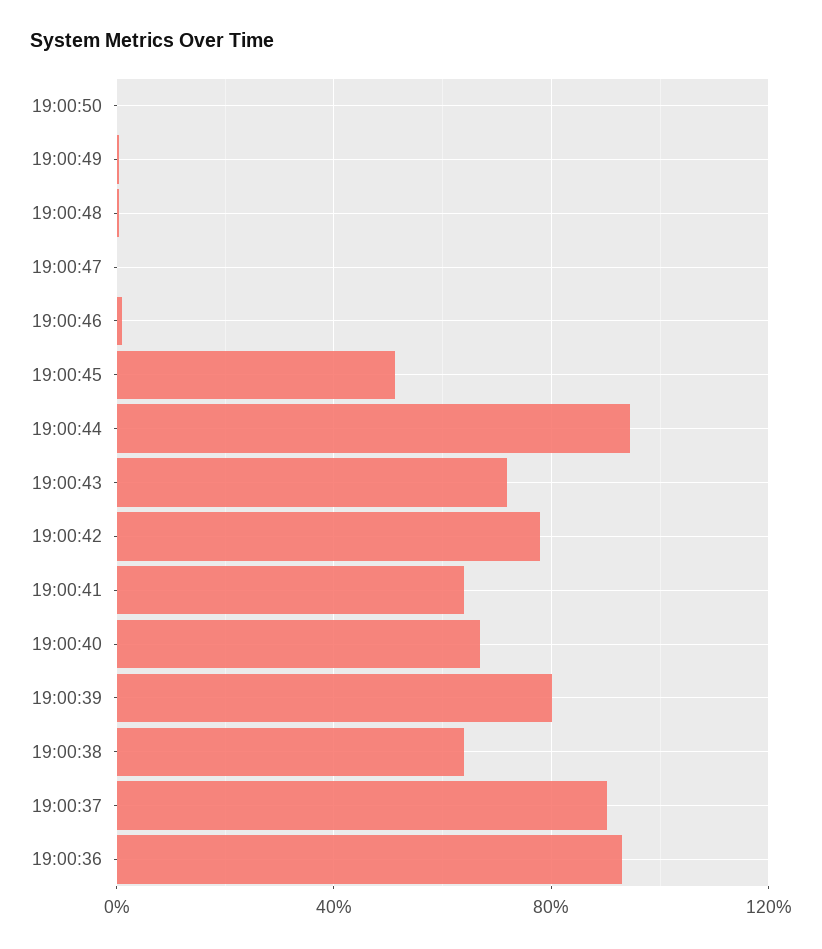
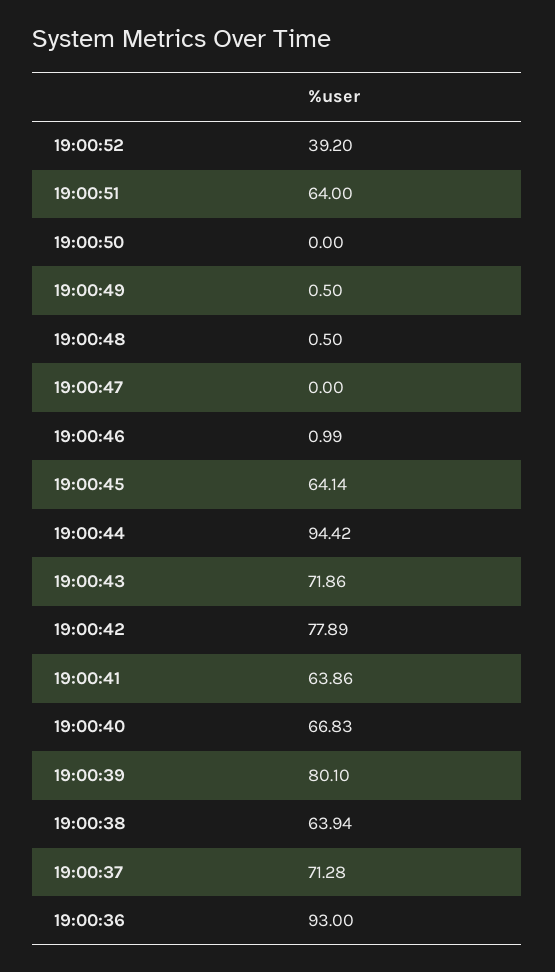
19:00:45: 50 -> 64.14
19:00:37: 90 -> 71.28
19:00:52: none -> 39.2
19:00:51: none -> 64

